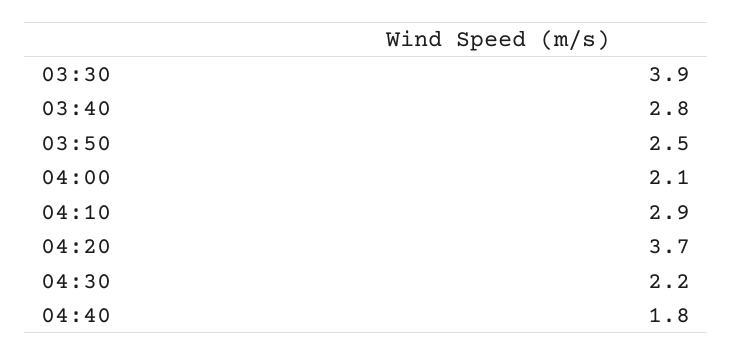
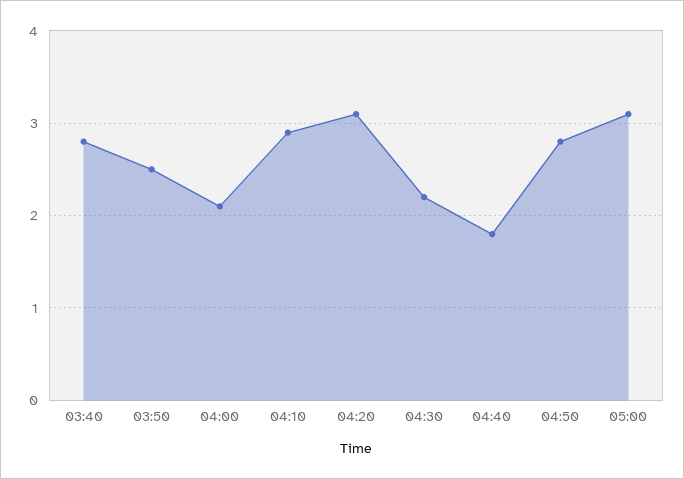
03:30: 3.9 -> none
04:20: 3.7 -> 3.1
04:50: none -> 2.8
05:00: none -> 3.1

